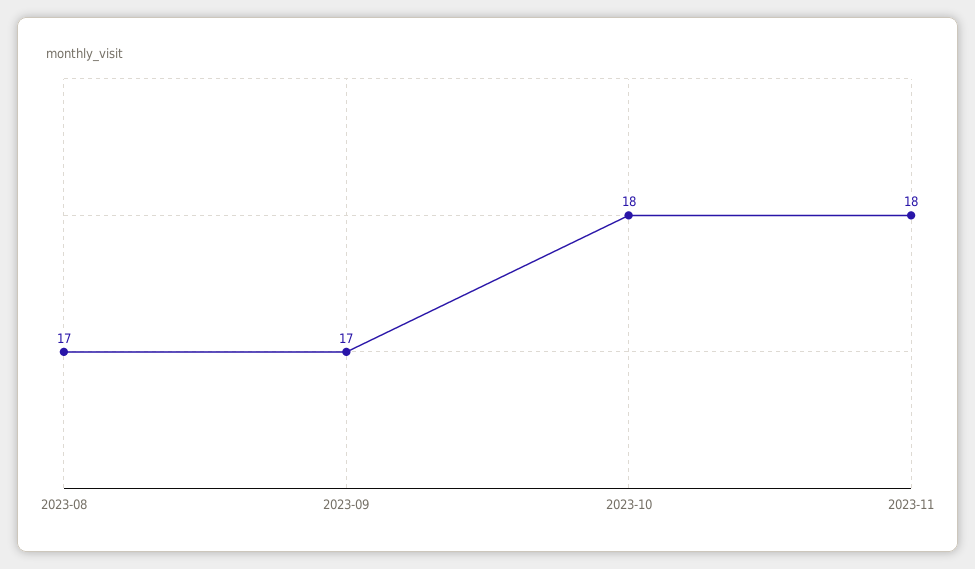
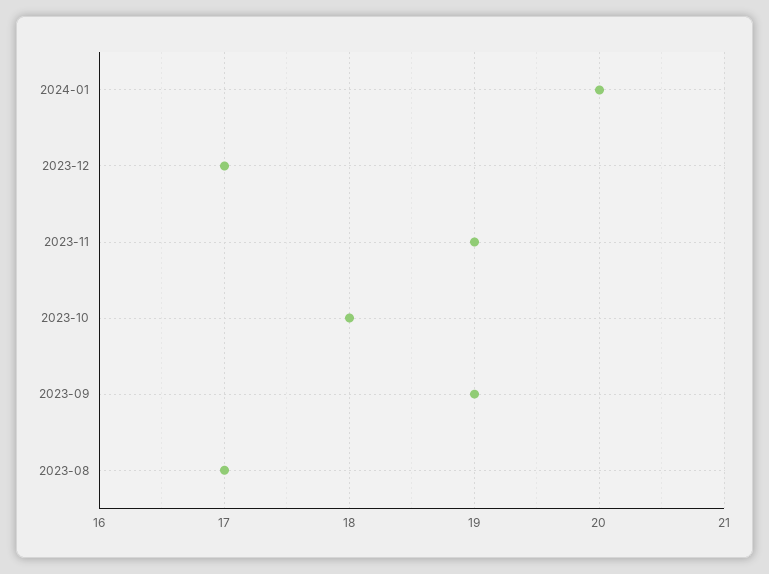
2023-09: 17 -> 19
2023-11: 18 -> 19
2024-01: none -> 20
2023-12: none -> 17

